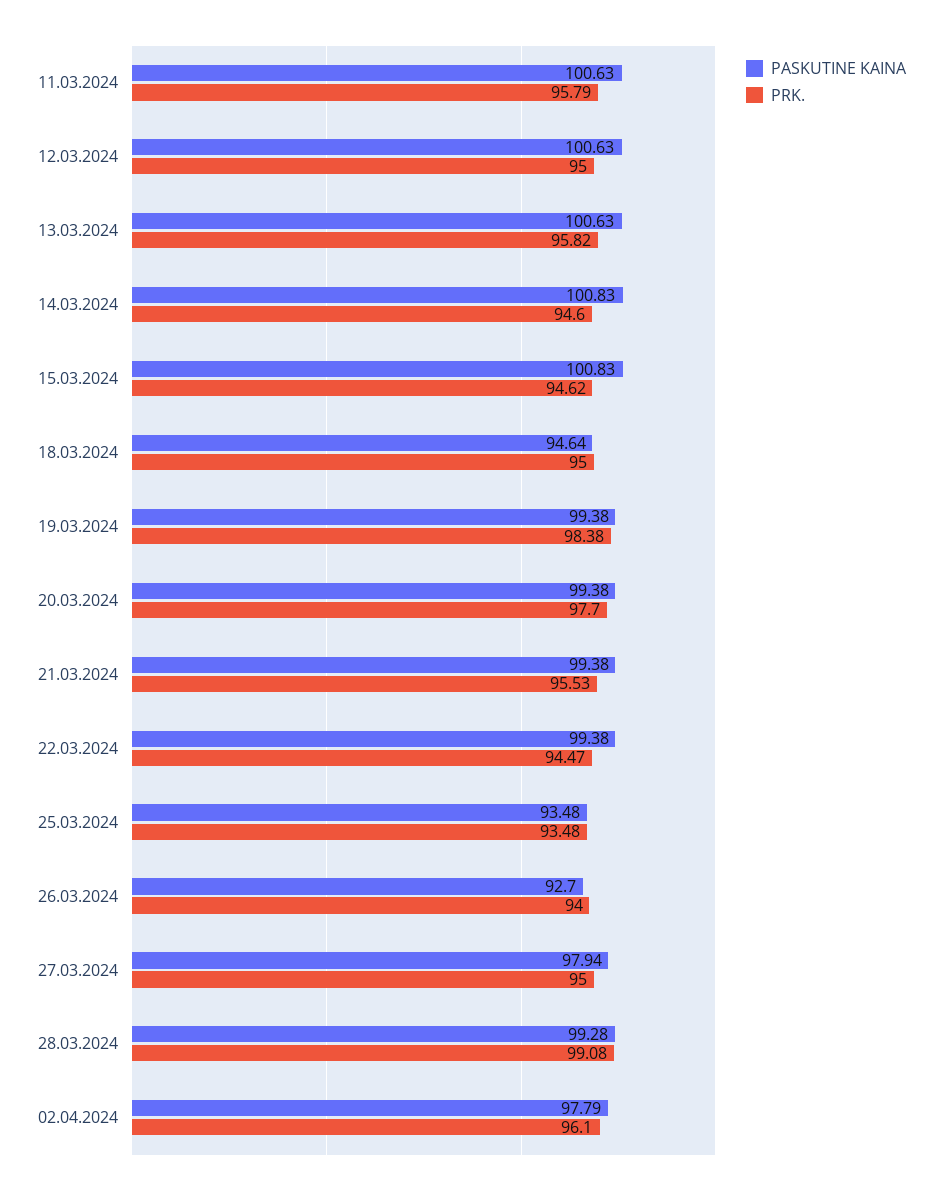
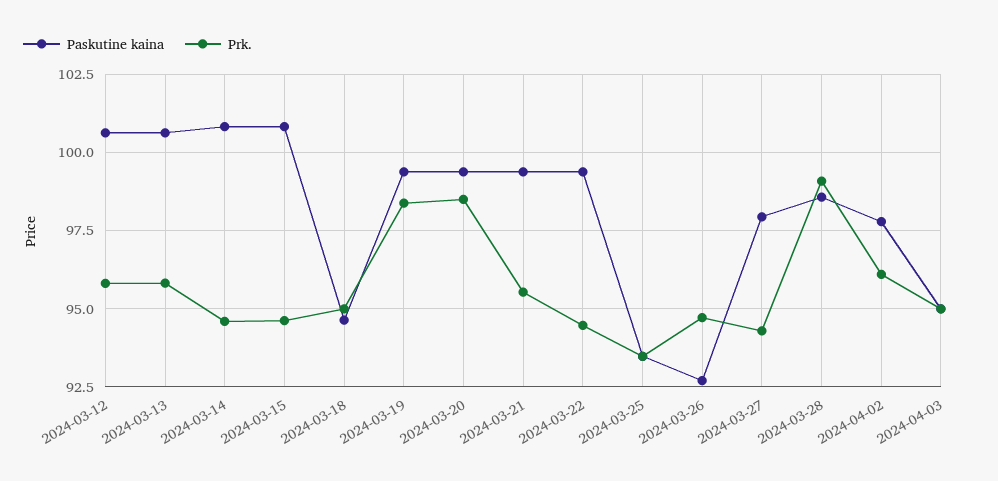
PASKUTINE KAINA, 11.03.2024: 100.63 -> none
PRK., 11.03.2024: 95.79 -> none
PRK., 12.03.2024: 95 -> 95.75
PRK., 20.03.2024: 97.7 -> 98.5
PRK., 26.03.2024: 94 -> 94.75
PRK., 27.03.2024: 95 -> 94.25
PASKUTINE KAINA, 28.03.2024: 99.28 -> 98.5
PASKUTINE KAINA, 2024-04-03: none -> 95
PRK., 2024-04-03: none -> 95

